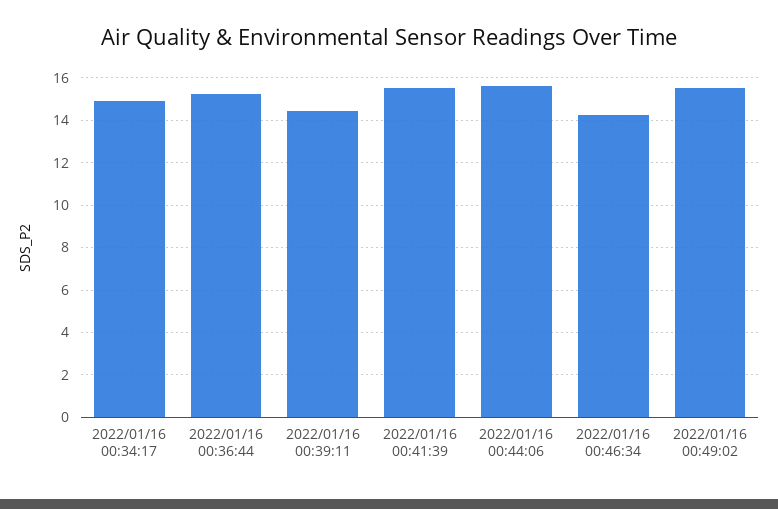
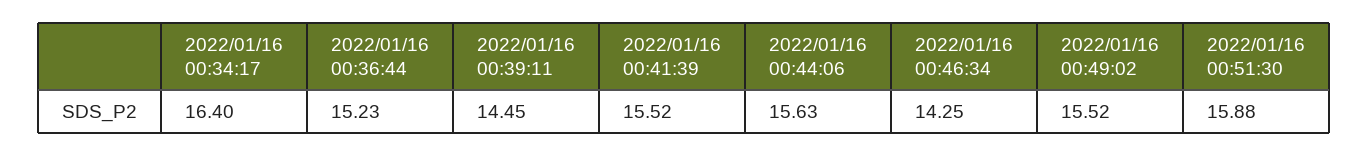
2022/01/16 00:34:17: 15 -> 16.4
2022/01/16 00:51:30: none -> 15.88

